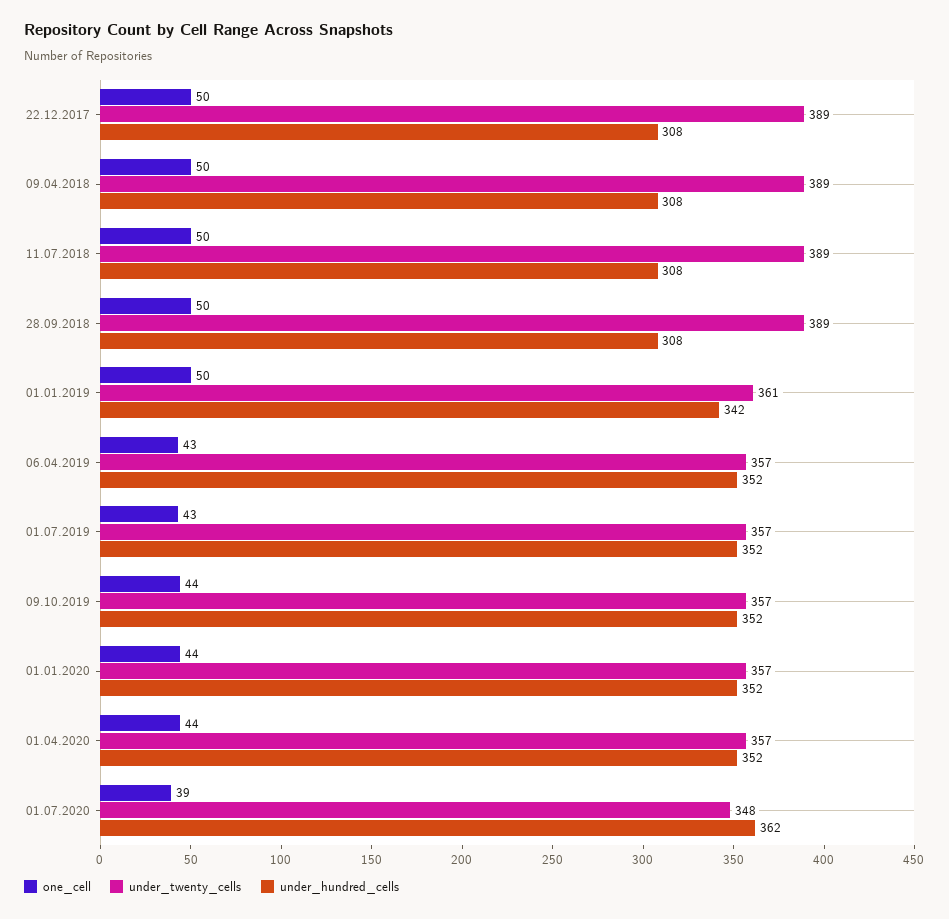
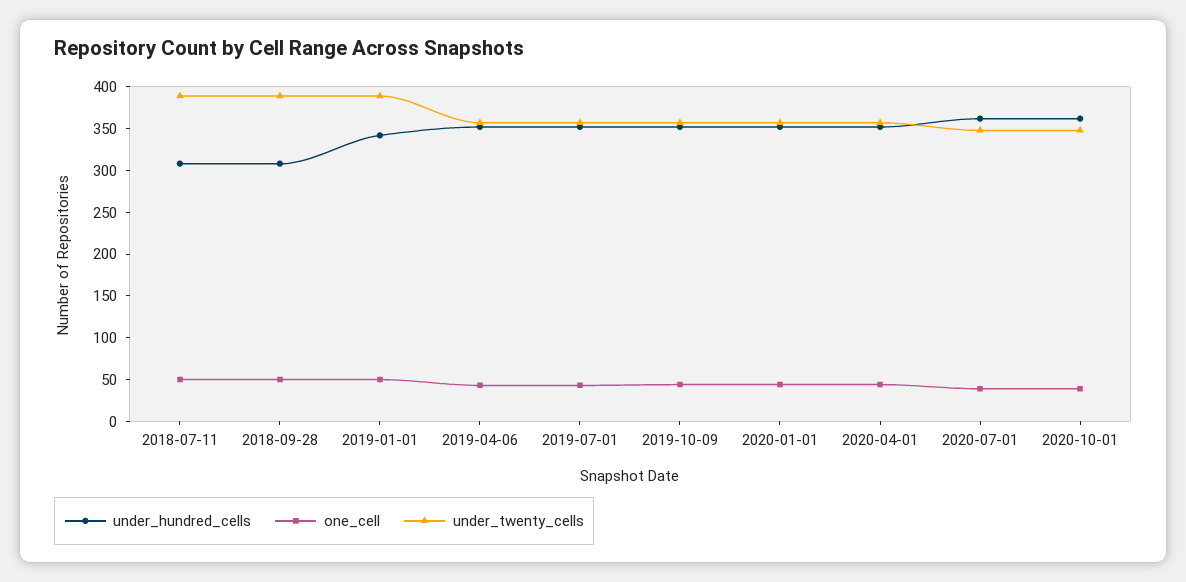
one_cell, 22.12.2017: 50 -> none
under_twenty_cells, 22.12.2017: 389 -> none
under_hundred_cells, 22.12.2017: 308 -> none
one_cell, 09.04.2018: 50 -> none
under_twenty_cells, 09.04.2018: 389 -> none
under_hundred_cells, 09.04.2018: 308 -> none
under_twenty_cells, 01.01.2019: 361 -> 390
under_hundred_cells, 2020-10-01: none -> 360
one_cell, 2020-10-01: none -> 40
under_twenty_cells, 2020-10-01: none -> 350

